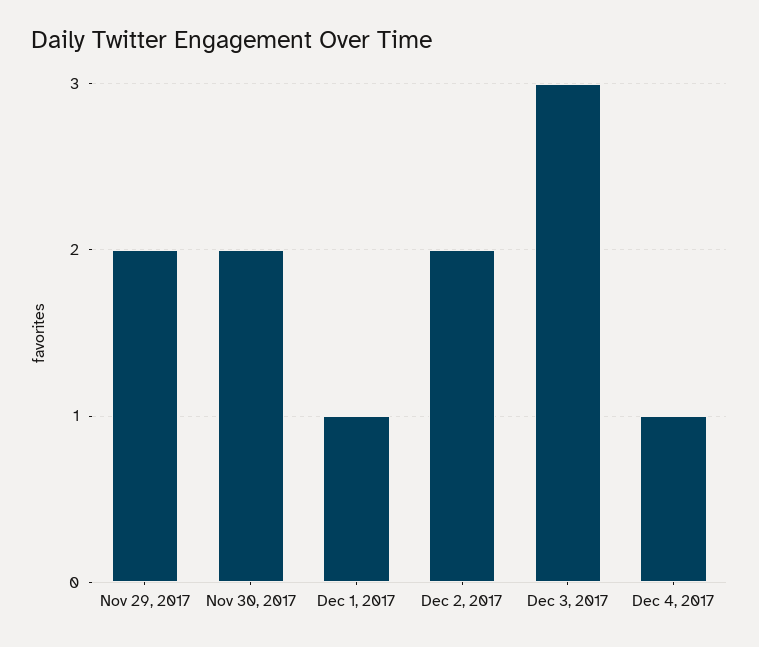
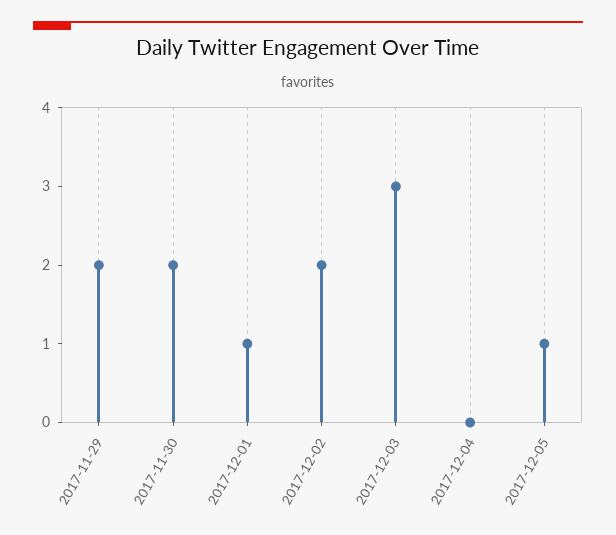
Dec 4, 2017: 1 -> 0
2017-12-05: none -> 1

